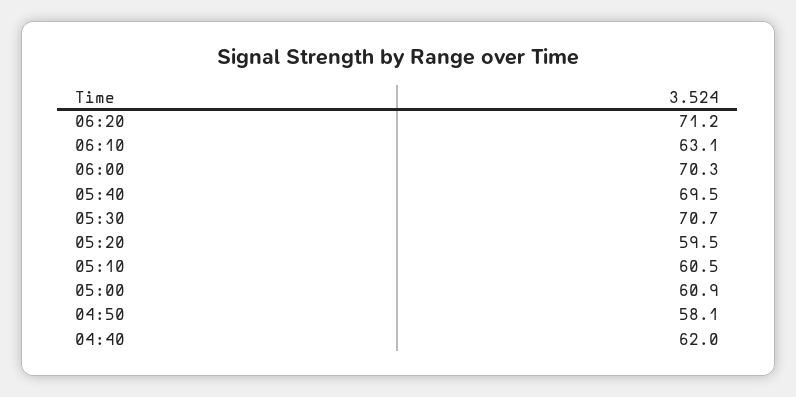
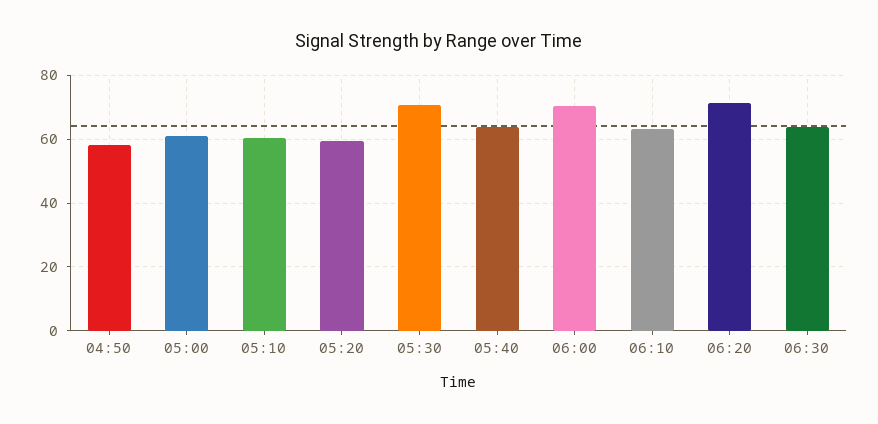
05:40: 69.5 -> 64
04:40: 62 -> none
06:30: none -> 64

